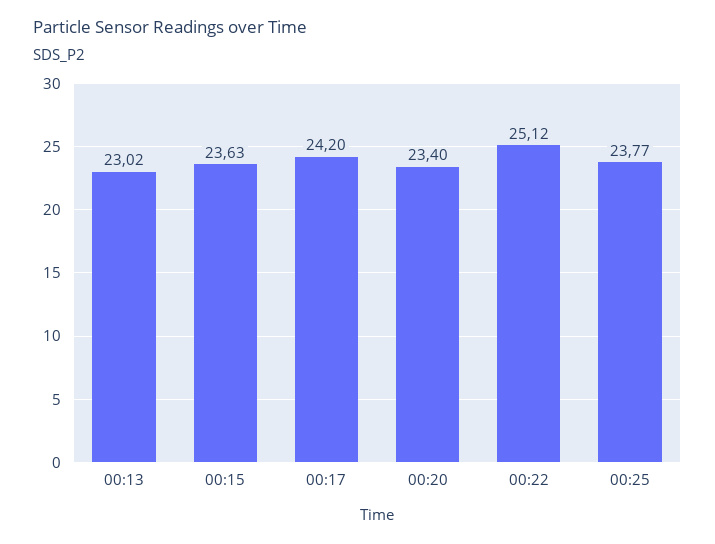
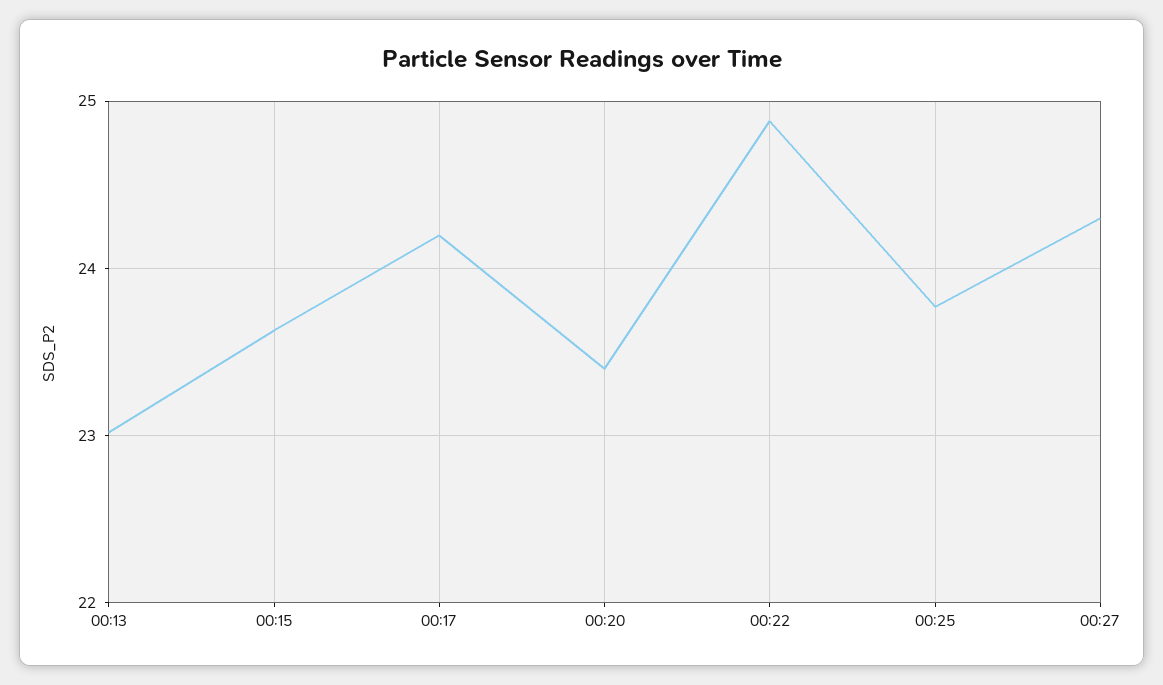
00:22: 25.12 -> 24.9
00:27: none -> 24.3

